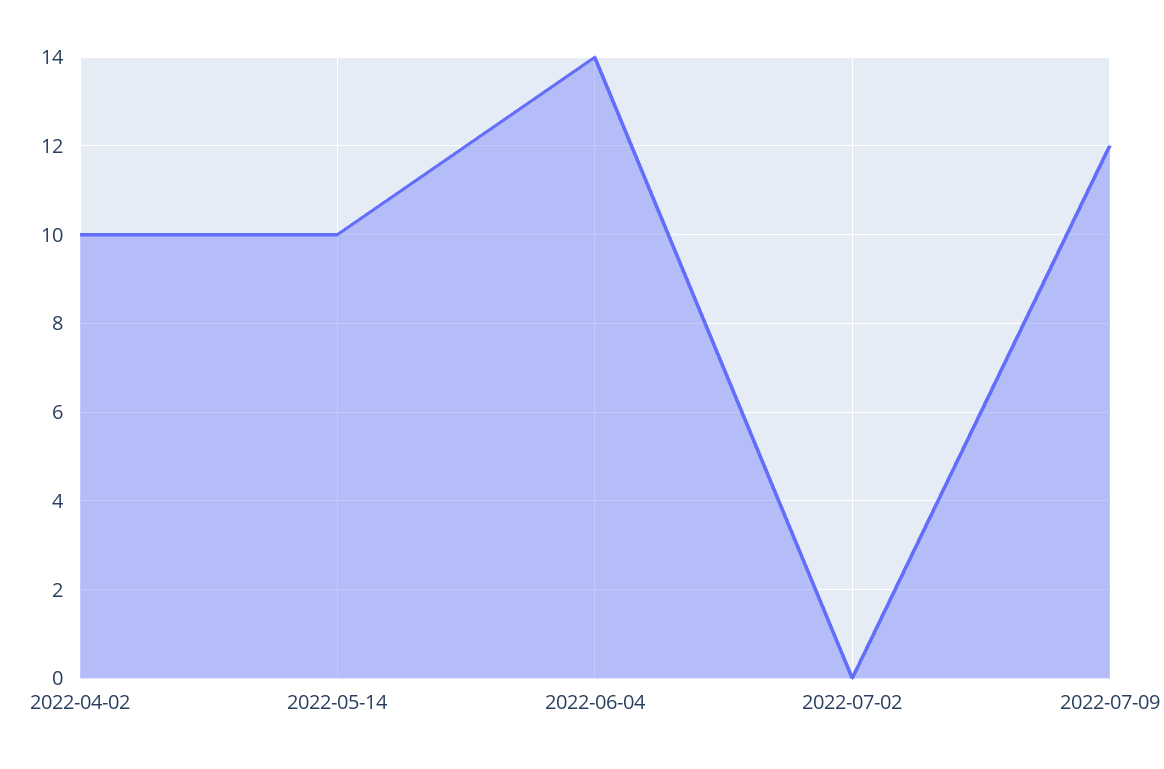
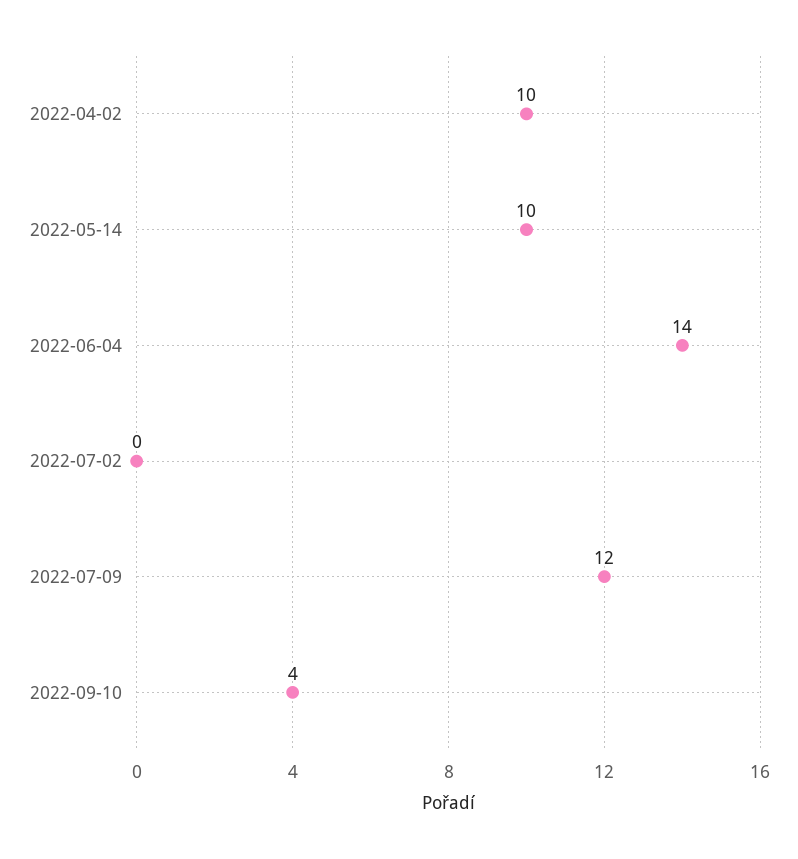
2022-09-10: none -> 4

